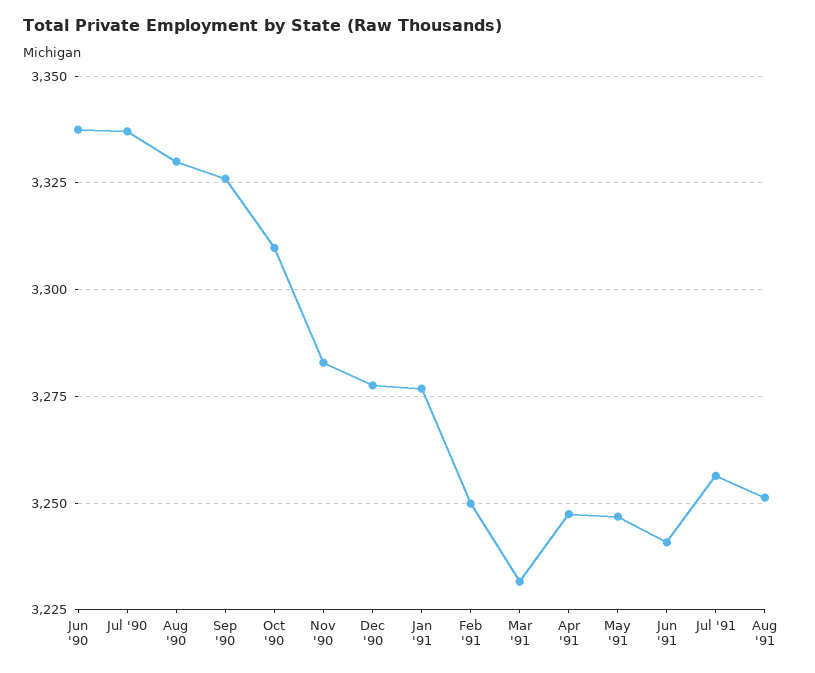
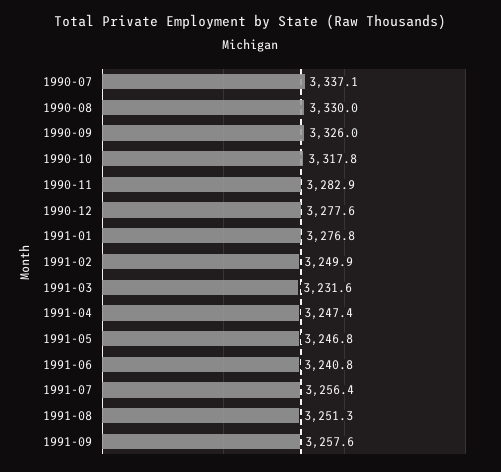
Jun '90: 3337.5 -> none
Oct '90: 3310 -> 3317.8
1991-09: none -> 3257.6

